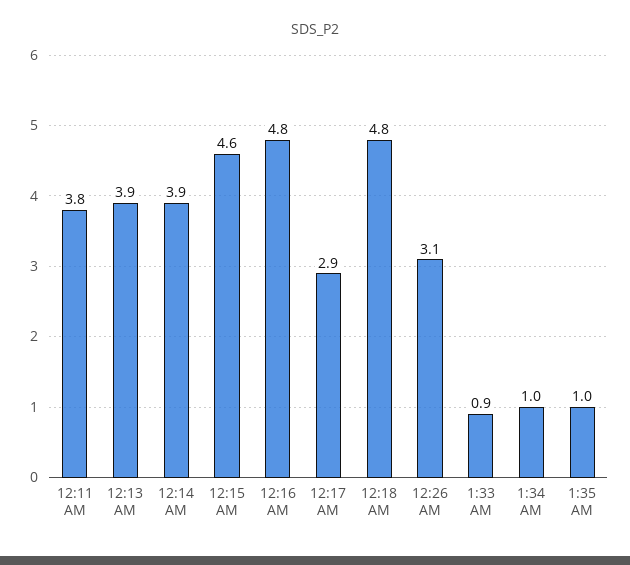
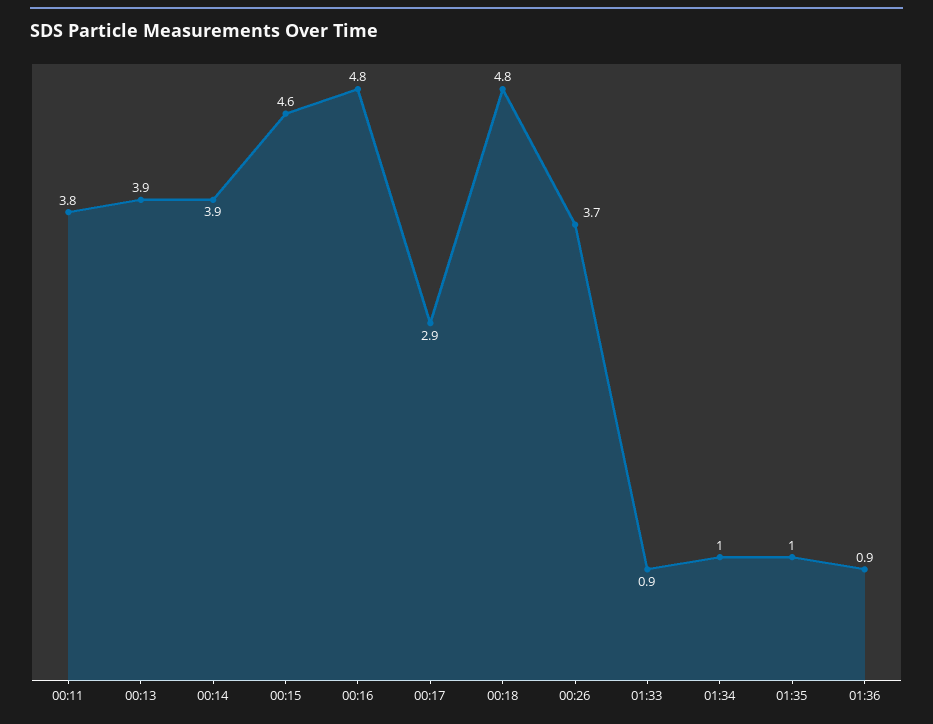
12:26 AM: 3.1 -> 3.7
01:36: none -> 0.9

